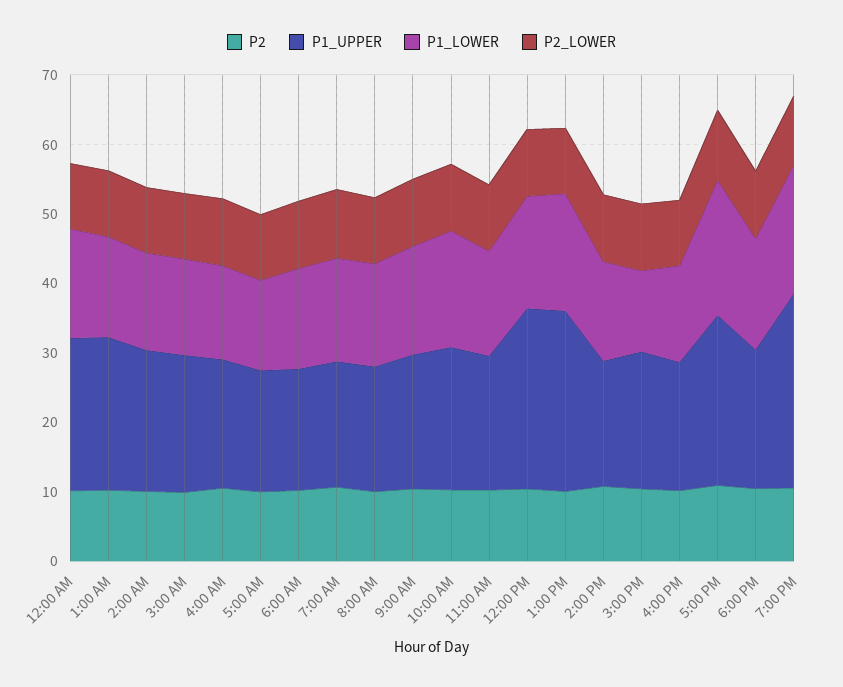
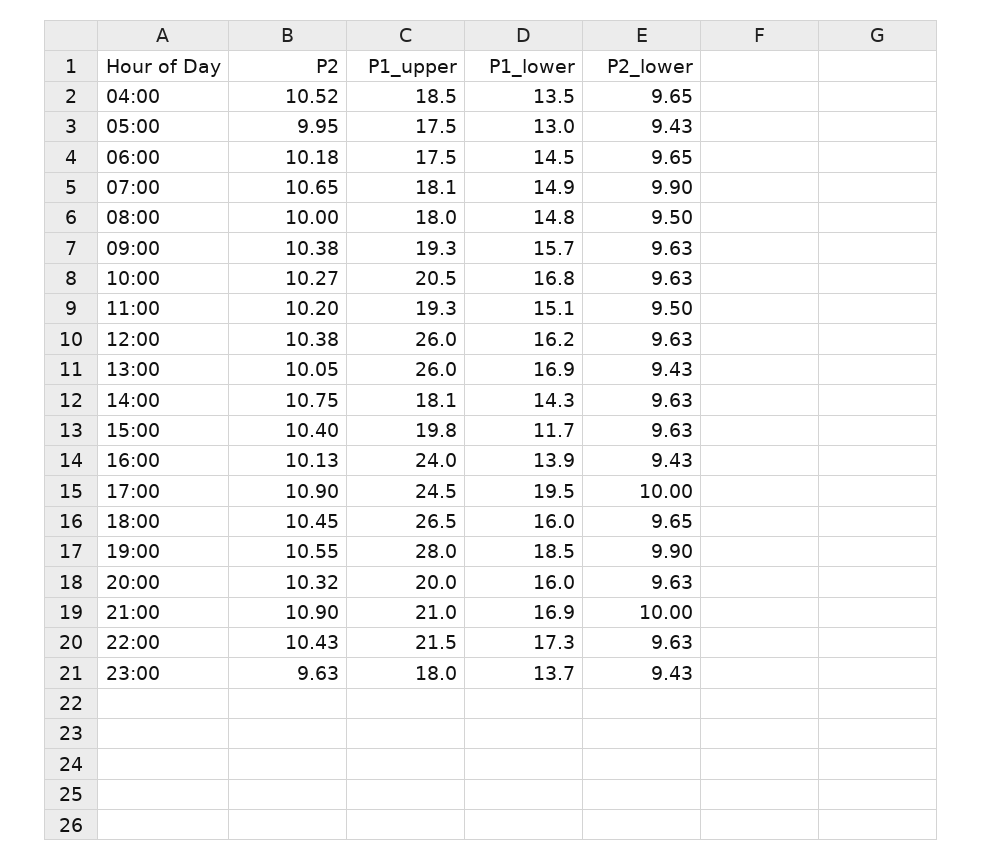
P2, 12:00 AM: 10 -> none
P1_UPPER, 12:00 AM: 22 -> none
P1_LOWER, 12:00 AM: 16 -> none
P2_LOWER, 12:00 AM: 10 -> none
P2, 1:00 AM: 10 -> none
P1_UPPER, 1:00 AM: 22 -> none
P1_LOWER, 1:00 AM: 14 -> none
P2_LOWER, 1:00 AM: 10 -> none
P2, 2:00 AM: 10 -> none
P1_UPPER, 2:00 AM: 20 -> none
P1_LOWER, 2:00 AM: 14 -> none
P2_LOWER, 2:00 AM: 10 -> none
P2, 3:00 AM: 10 -> none
P1_UPPER, 3:00 AM: 20 -> none
P1_LOWER, 3:00 AM: 14 -> none
P2_LOWER, 3:00 AM: 10 -> none
P1_UPPER, 4:00 PM: 18 -> 24
P1_UPPER, 6:00 PM: 20 -> 26.5
P2, 20:00: none -> 10.32
P1_UPPER, 20:00: none -> 20
P1_LOWER, 20:00: none -> 16
P2_LOWER, 20:00: none -> 9.63
P2, 21:00: none -> 10.9
P1_UPPER, 21:00: none -> 21
P1_LOWER, 21:00: none -> 16.9
P2_LOWER, 21:00: none -> 10
P2, 22:00: none -> 10.43
P1_UPPER, 22:00: none -> 21.5
P1_LOWER, 22:00: none -> 17.3
P2_LOWER, 22:00: none -> 9.63
P2, 23:00: none -> 9.63
P1_UPPER, 23:00: none -> 18
P1_LOWER, 23:00: none -> 13.7
P2_LOWER, 23:00: none -> 9.43

